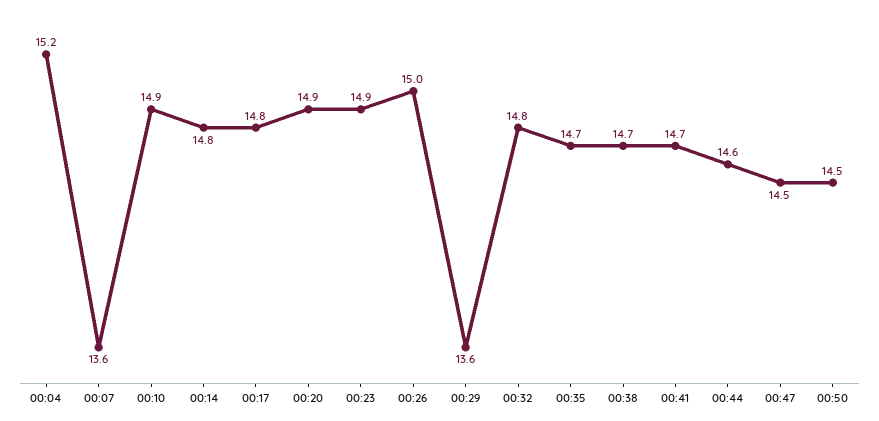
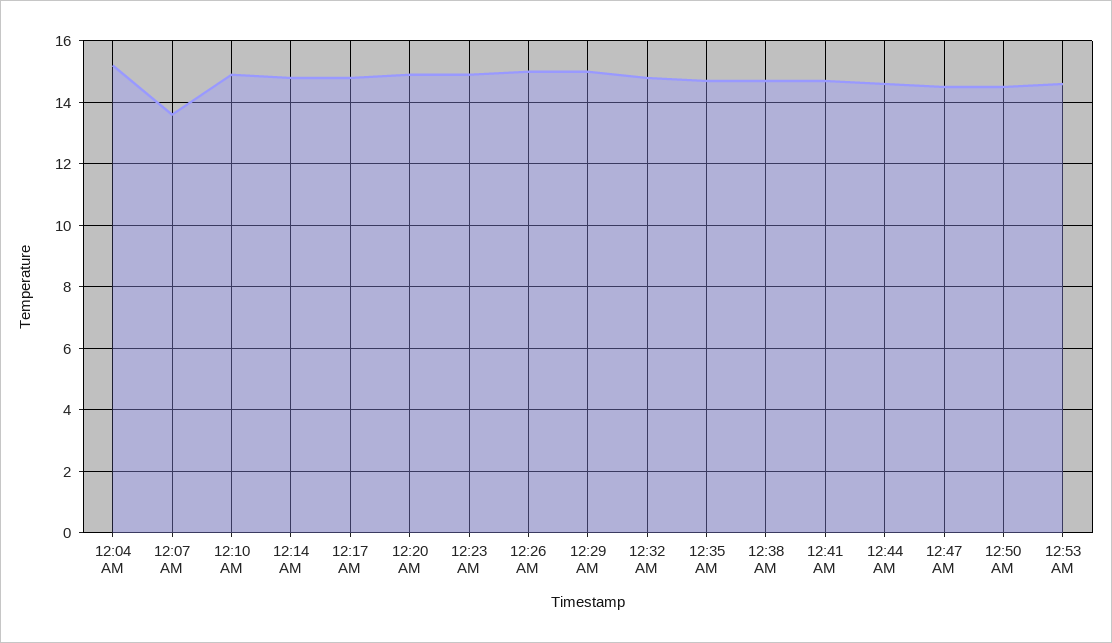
00:29: 13.6 -> 15
12:53 AM: none -> 14.5

